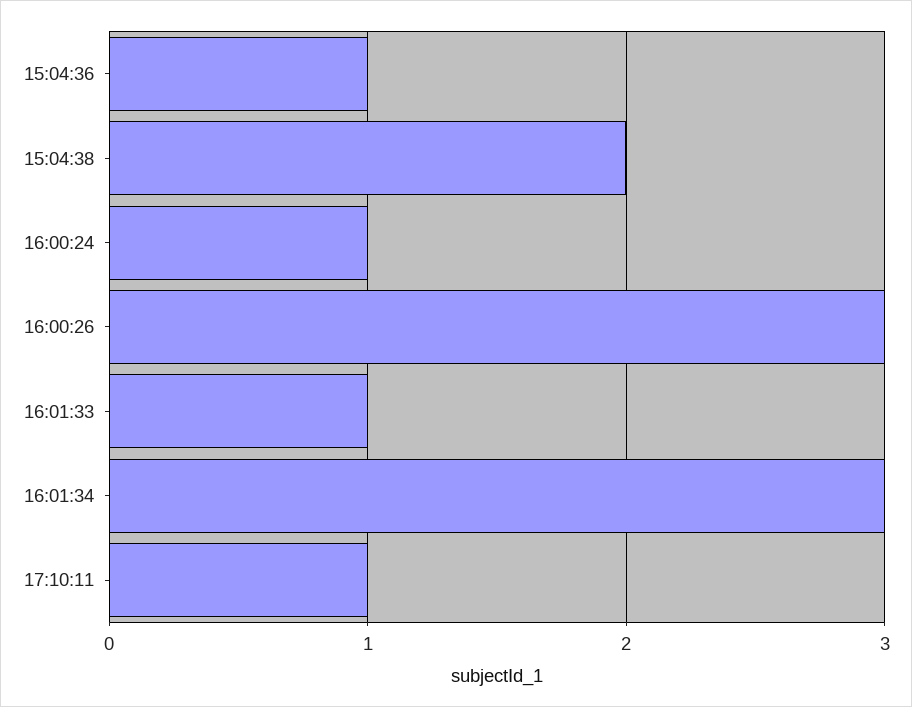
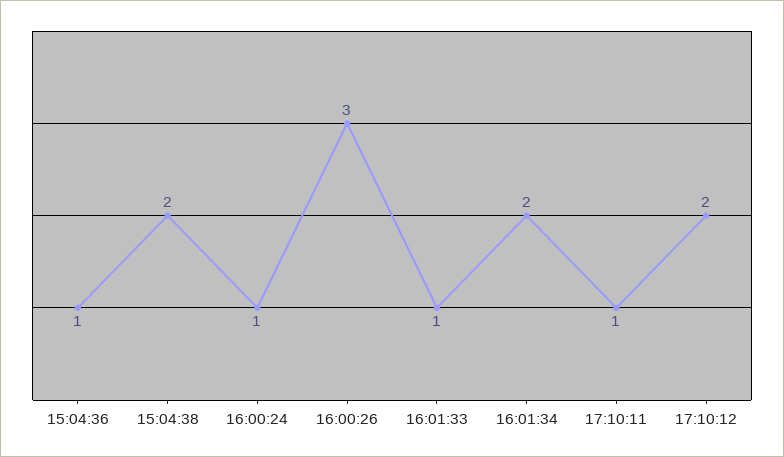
16:01:34: 3 -> 2
17:10:12: none -> 2

